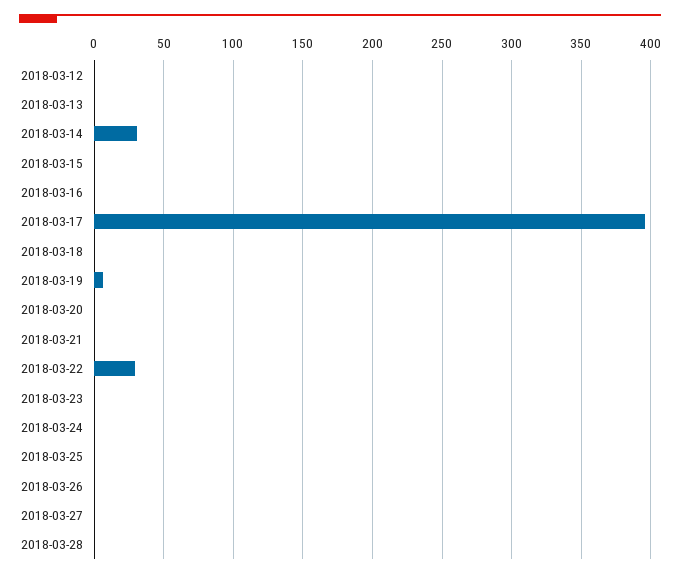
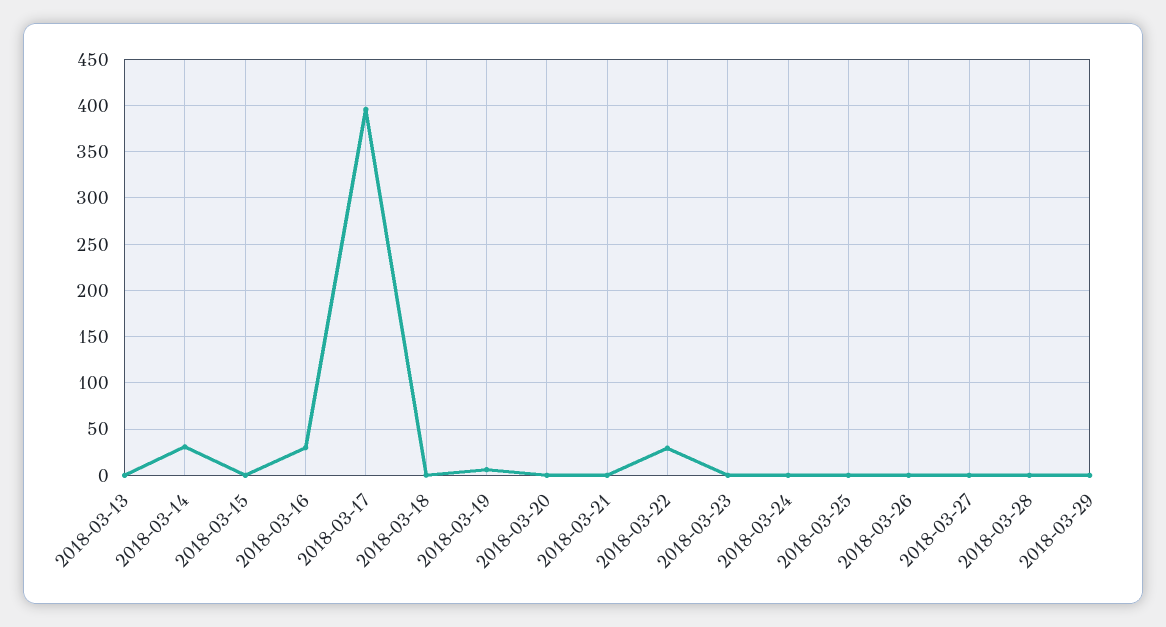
2018-03-12: 0 -> none
2018-03-16: 0 -> 30
2018-03-29: none -> 0

